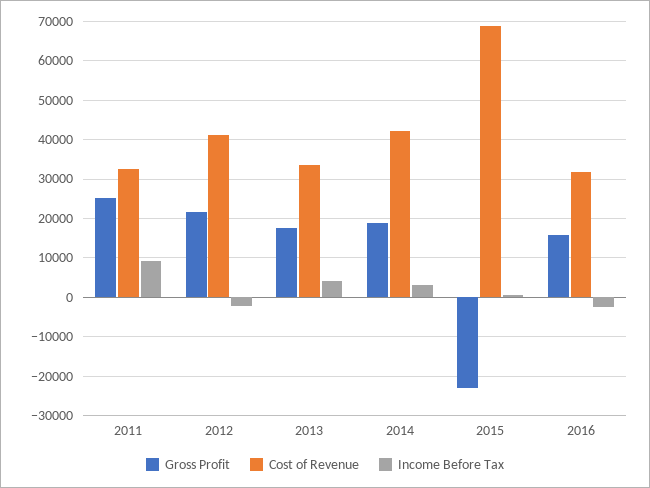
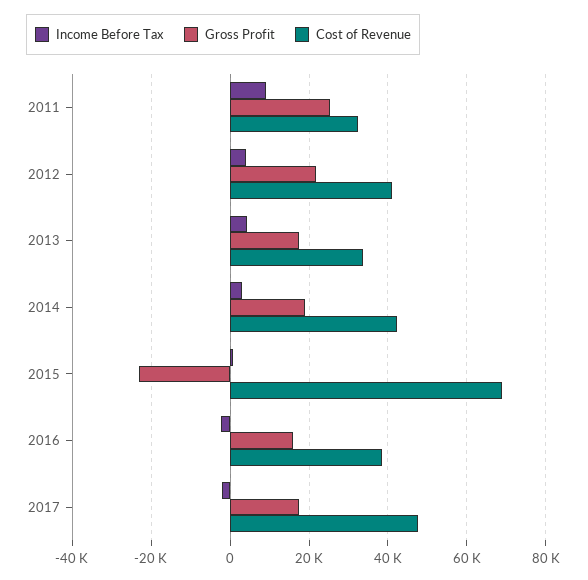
Income Before Tax, 2012: -2000 -> 4000
Cost of Revenue, 2016: 32000 -> 38000
Income Before Tax, 2017: none -> -2000
Gross Profit, 2017: none -> 18000
Cost of Revenue, 2017: none -> 48000

